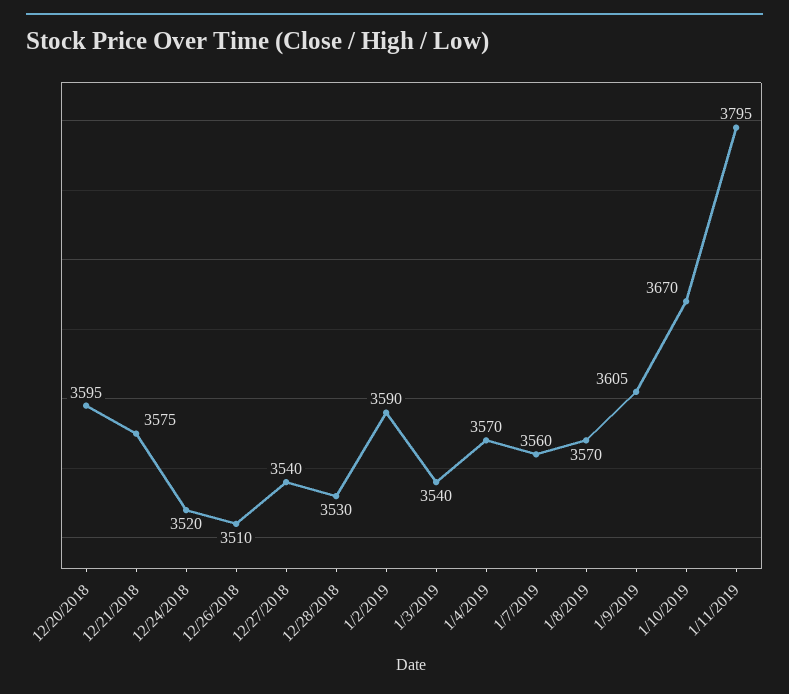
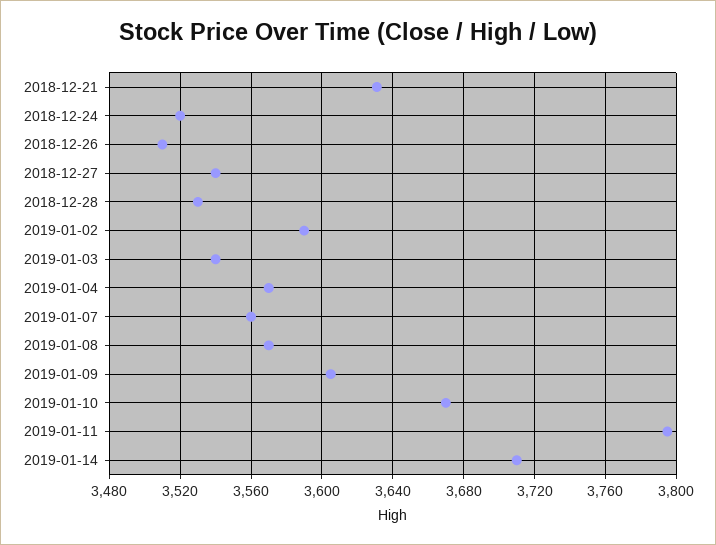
12/20/2018: 3595 -> none
12/21/2018: 3575 -> 3630
2019-01-14: none -> 3710

